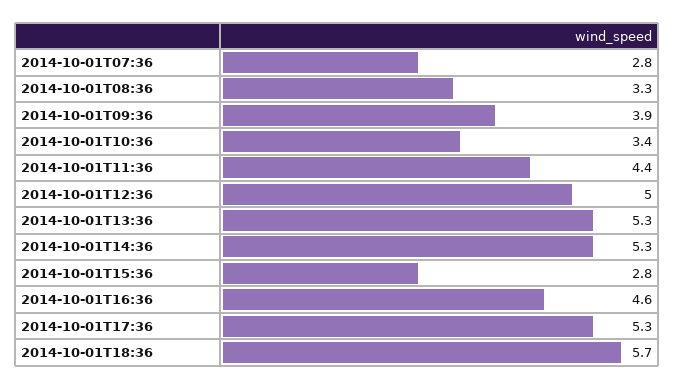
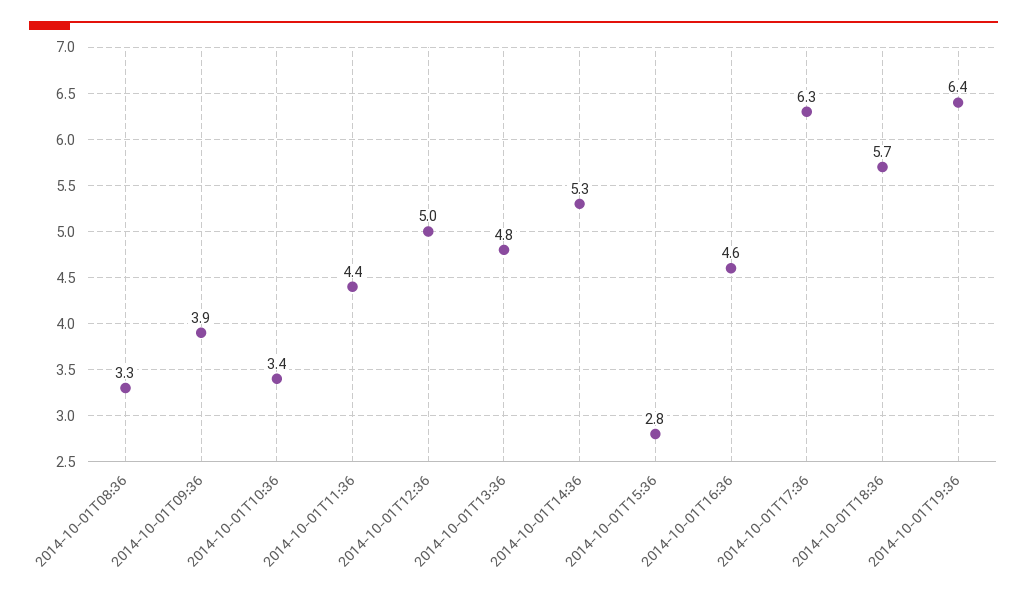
2014-10-01T07:36: 2.8 -> none
2014-10-01T13:36: 5.3 -> 4.8
2014-10-01T17:36: 5.3 -> 6.3
2014-10-01T19:36: none -> 6.4

